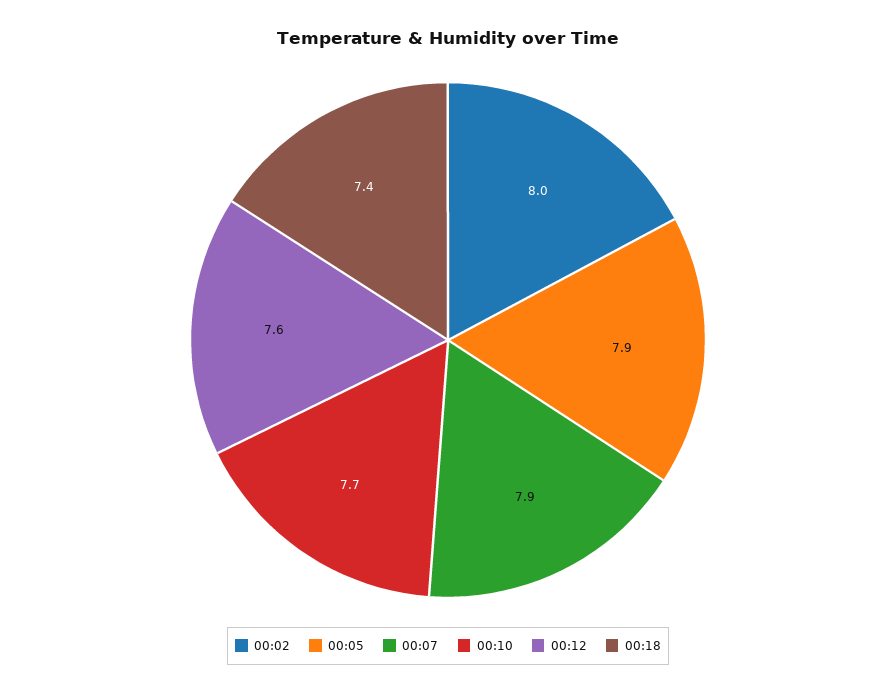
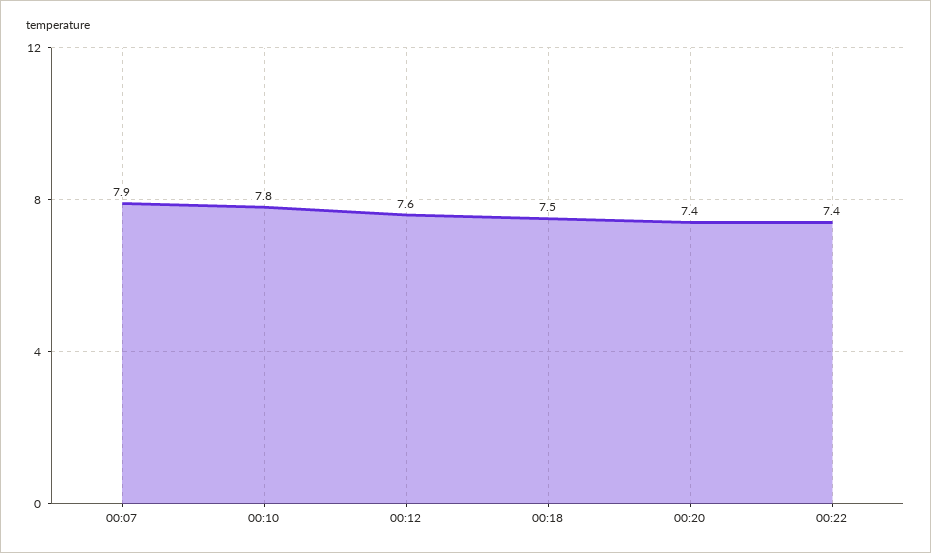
00:02: 8 -> none
00:05: 7.9 -> none
00:10: 7.7 -> 7.8
00:18: 7.4 -> 7.5
00:20: none -> 7.4
00:22: none -> 7.4

